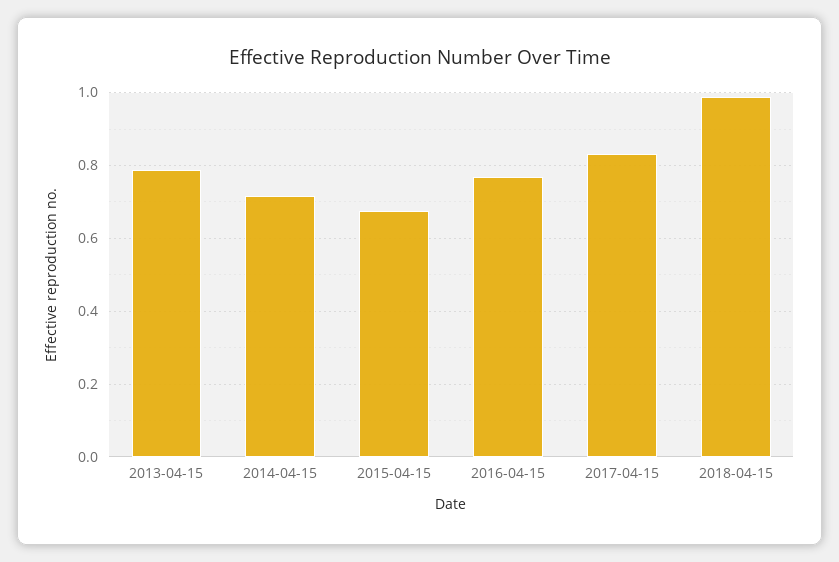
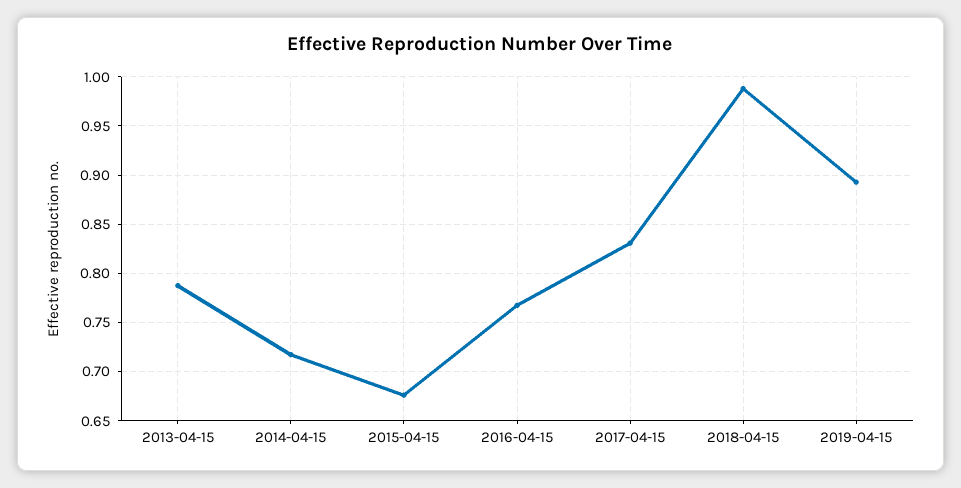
2019-04-15: none -> 0.89

